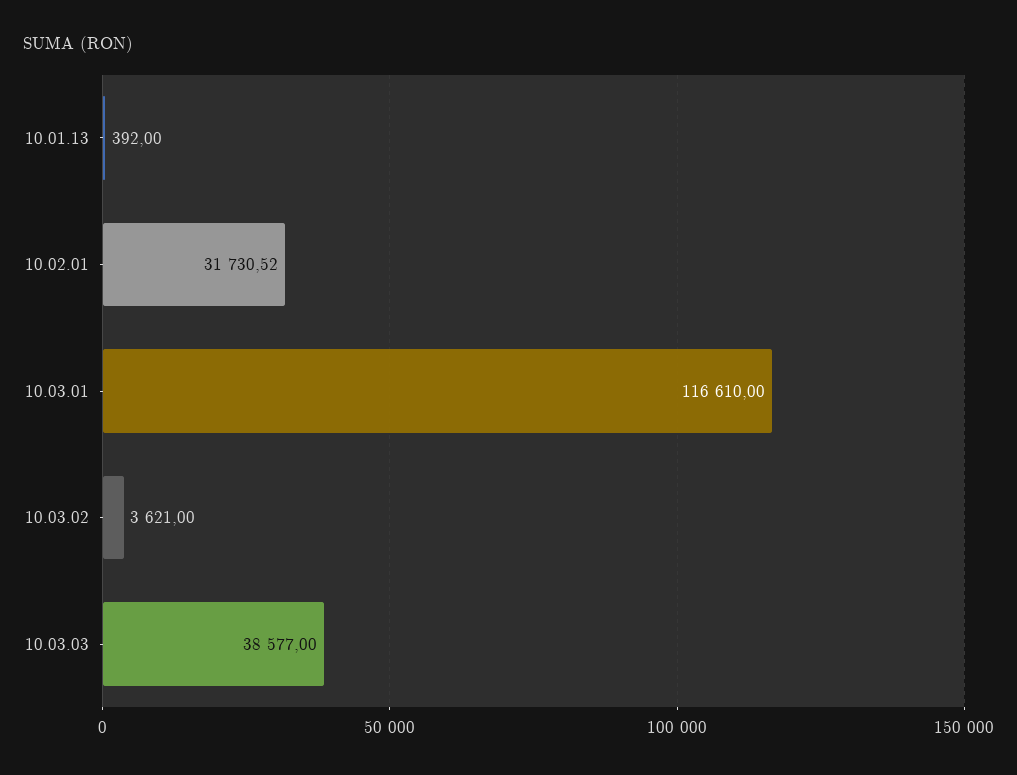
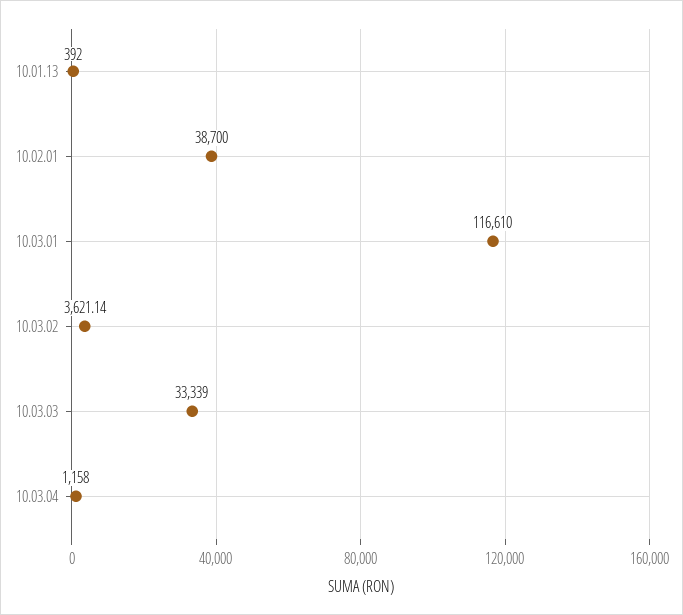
10.02.01: 31730.52 -> 38700
10.03.02: 3621 -> 3621.14
10.03.03: 38577 -> 33339
10.03.04: none -> 1158

